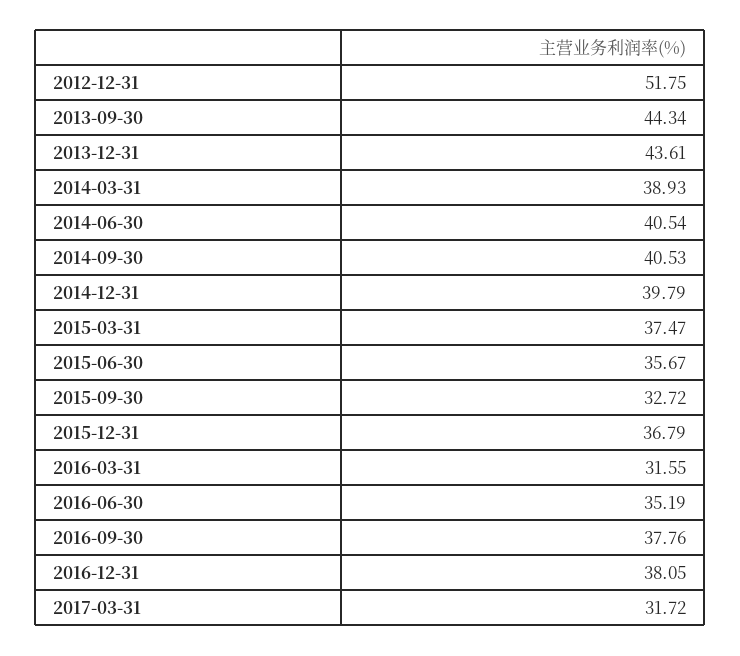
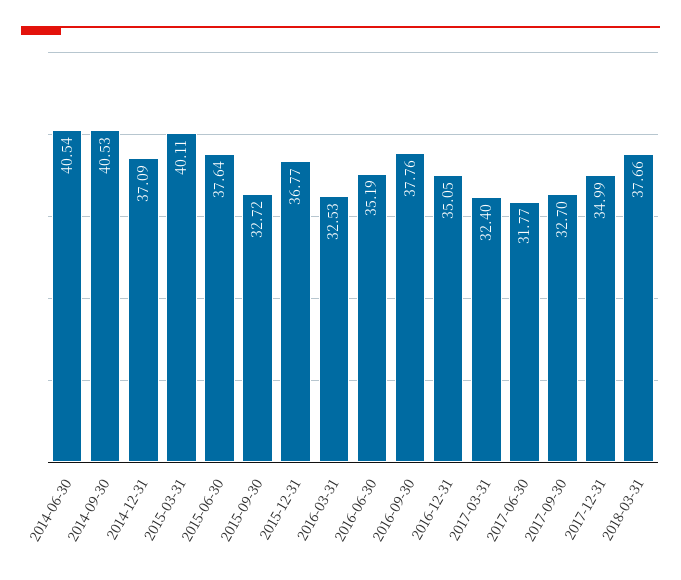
2012-12-31: 51.75 -> none
2013-09-30: 44.34 -> none
2013-12-31: 43.61 -> none
2014-03-31: 38.93 -> none
2014-12-31: 39.79 -> 37.09
2015-03-31: 37.47 -> 40.11
2015-06-30: 35.67 -> 37.64
2015-12-31: 36.79 -> 36.77
2016-03-31: 31.55 -> 32.53
2016-12-31: 38.05 -> 35.05
2017-03-31: 31.72 -> 32.4
2017-06-30: none -> 31.77
2017-09-30: none -> 32.7
2017-12-31: none -> 34.99
2018-03-31: none -> 37.66

